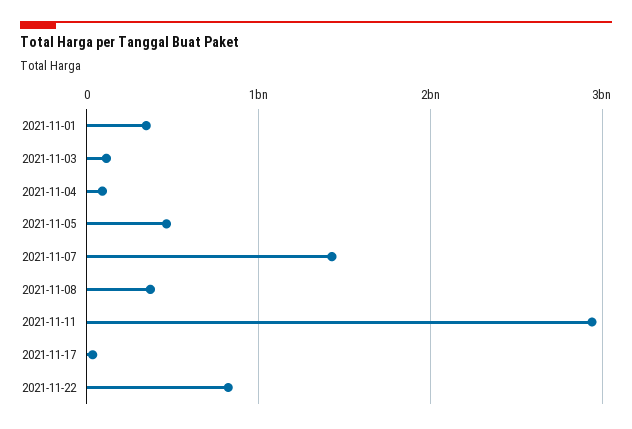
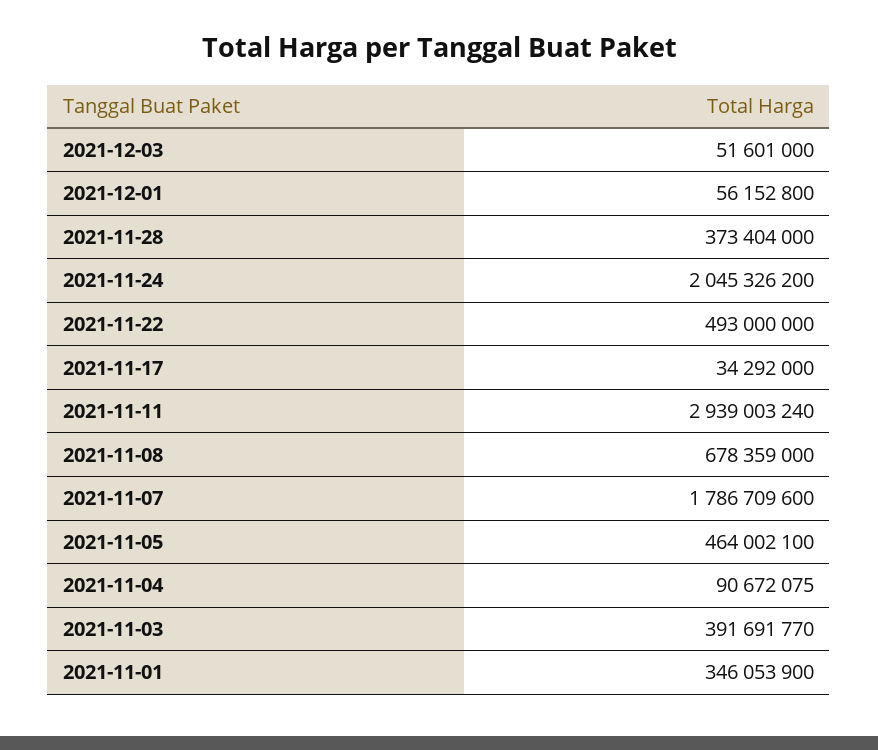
2021-11-03: 100000000 -> 391691770
2021-11-07: 1400000000 -> 1786709600
2021-11-08: 400000000 -> 678359000
2021-11-22: 800000000 -> 493000000
2021-12-03: none -> 51601000
2021-12-01: none -> 56152800
2021-11-28: none -> 373404000
2021-11-24: none -> 2045326200

